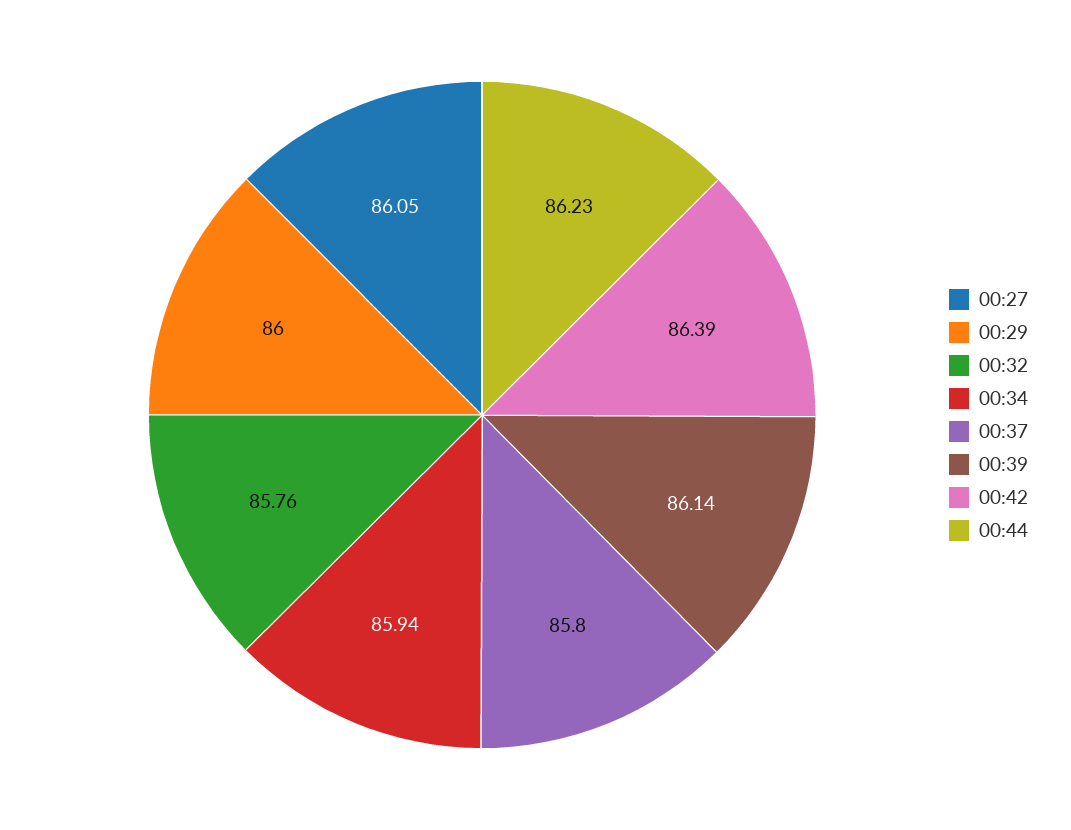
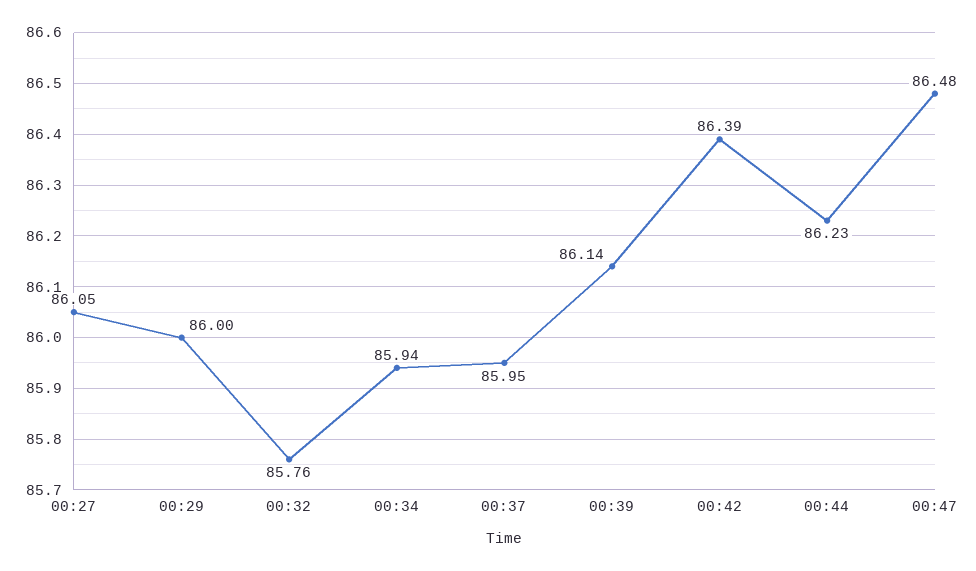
00:37: 85.8 -> 85.95
00:47: none -> 86.48

